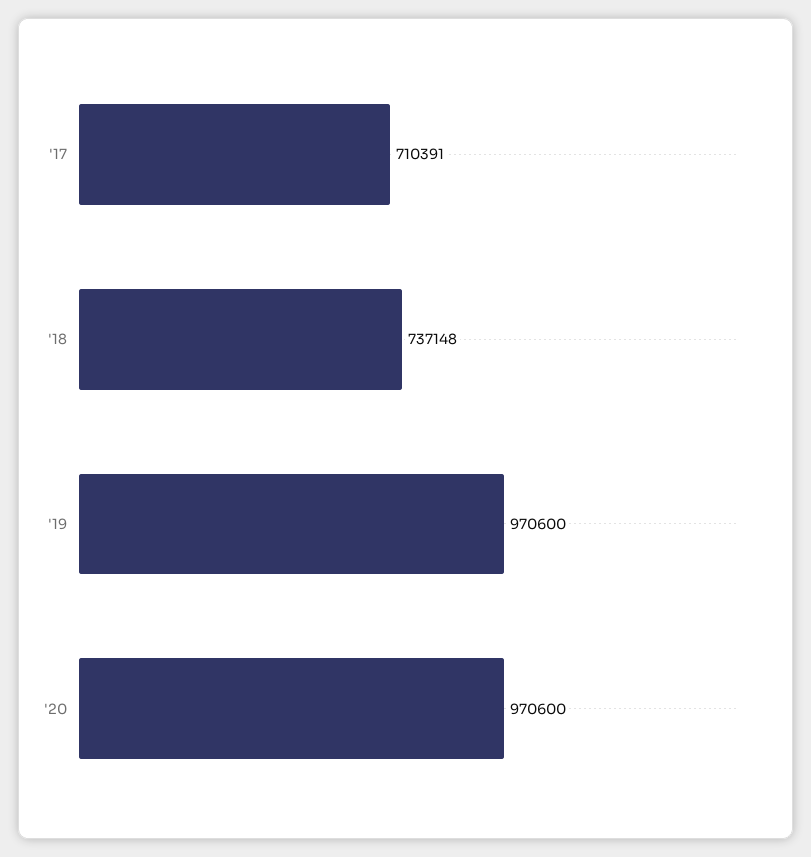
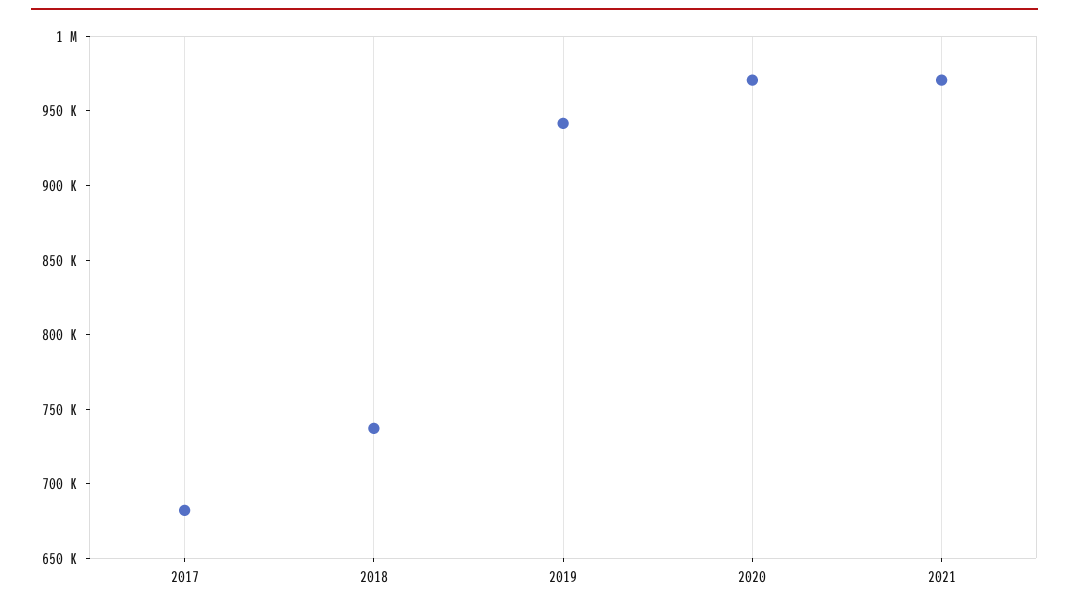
'17: 710391 -> 680000
'19: 970600 -> 940000
2021: none -> 970000

